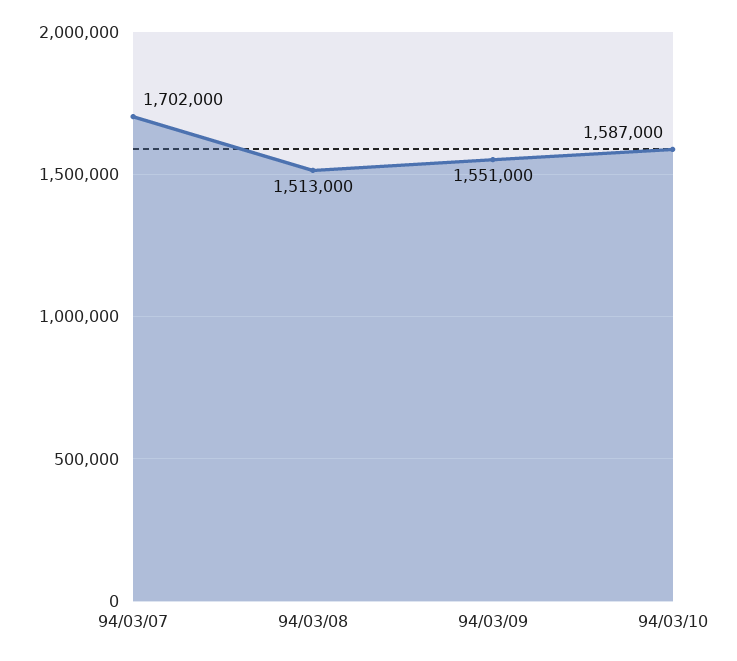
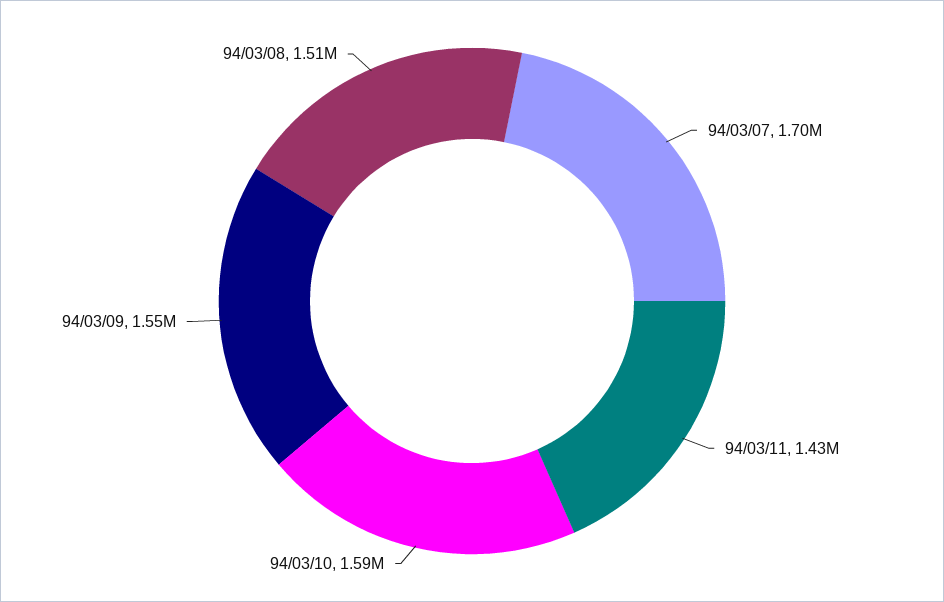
94/03/11: none -> 1430000

